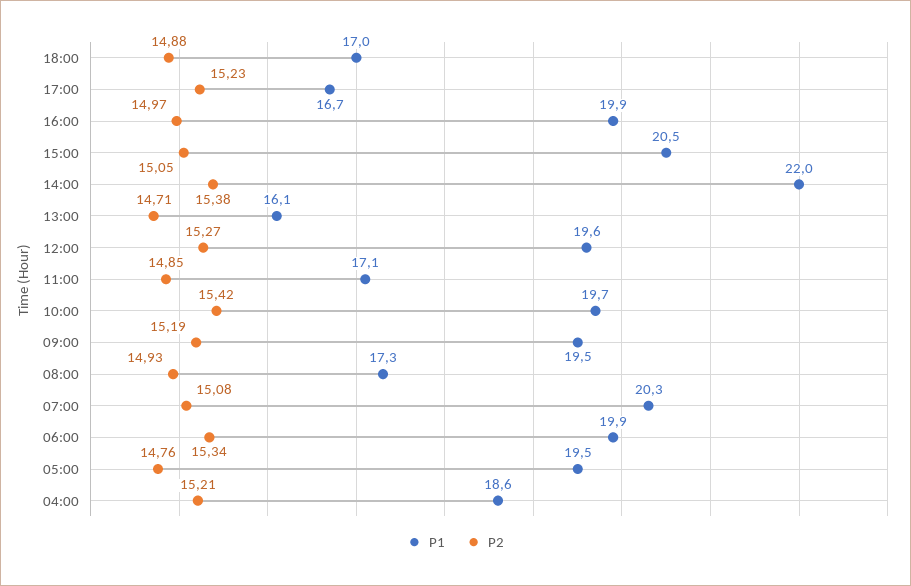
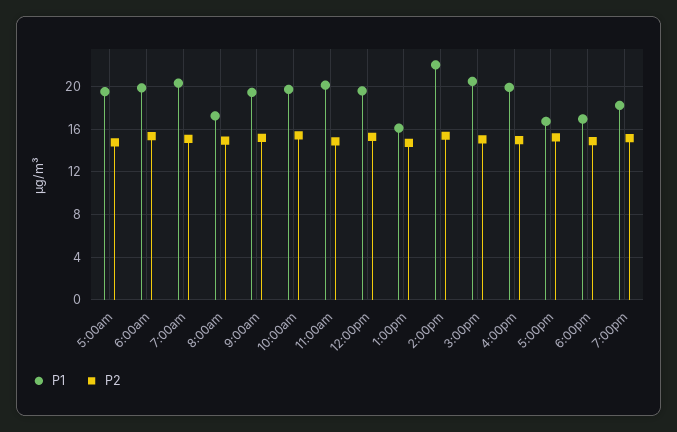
P1, 11:00: 17.1 -> 20
P1, 04:00: 18.6 -> none
P2, 04:00: 15.21 -> none
P1, 7:00pm: none -> 18
P2, 7:00pm: none -> 15

